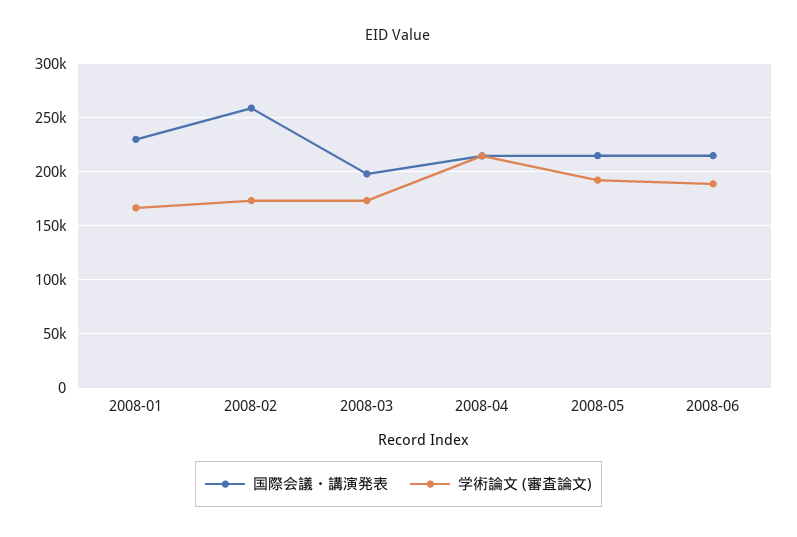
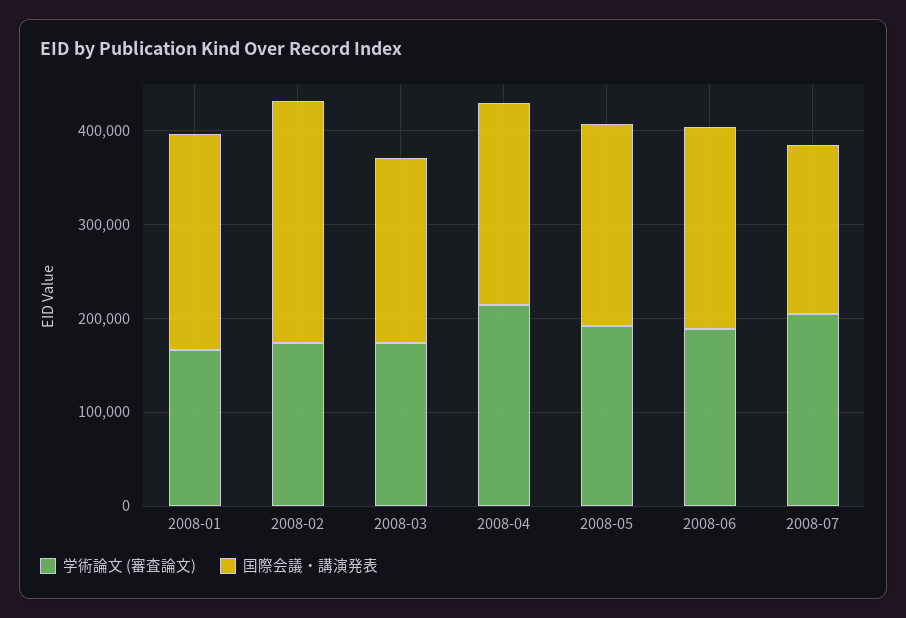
学術論文 (審査論文), 2008-07: none -> 200000
国際会議・講演発表, 2008-07: none -> 180000

